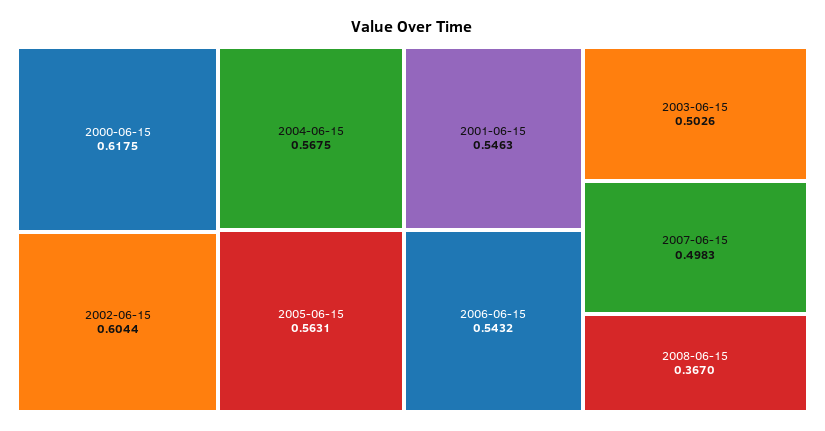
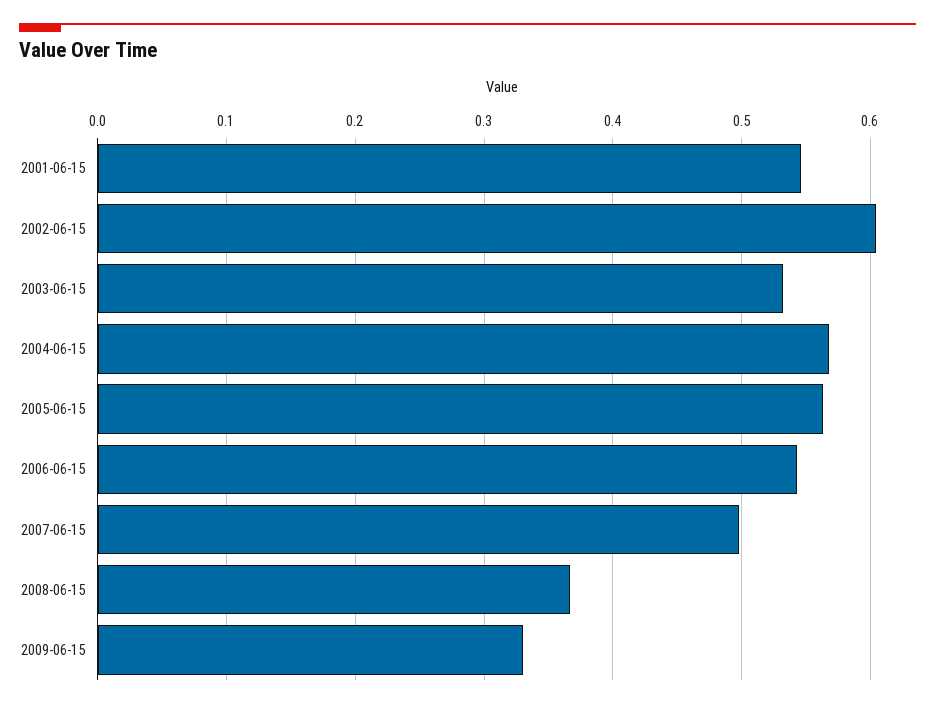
2000-06-15: 0.6175 -> none
2003-06-15: 0.5026 -> 0.53
2009-06-15: none -> 0.33

